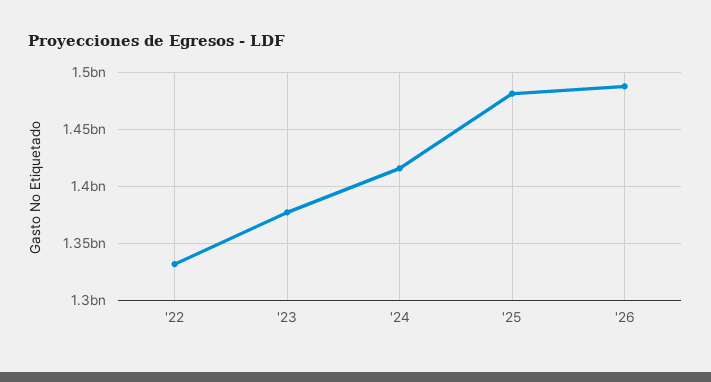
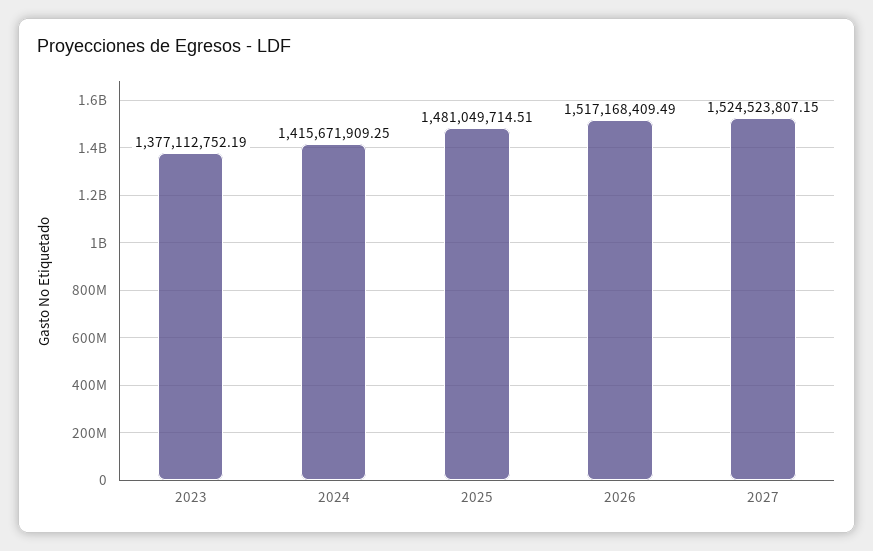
'22: 1330000000 -> none
'26: 1490000000 -> 1517168409.49
2027: none -> 1524523807.15

